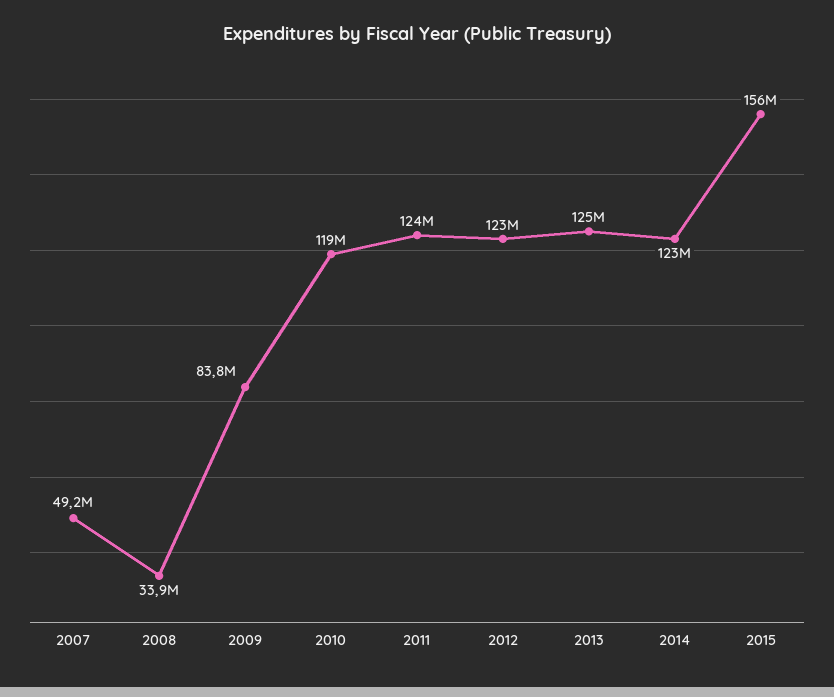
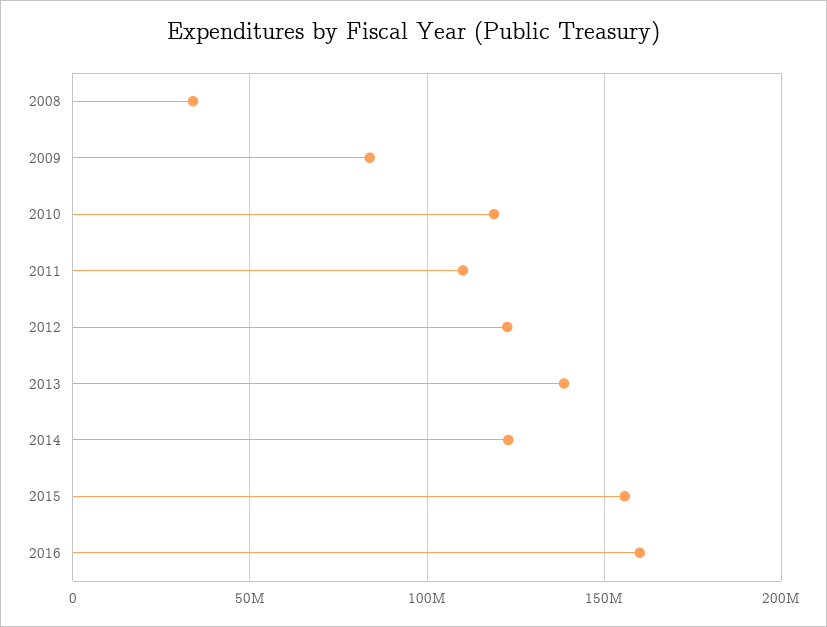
2007: 49200000 -> none
2011: 124000000 -> 110000000
2013: 125000000 -> 140000000
2016: none -> 160000000

